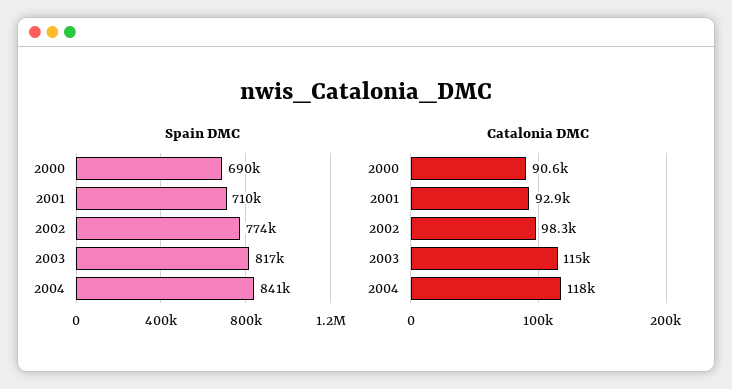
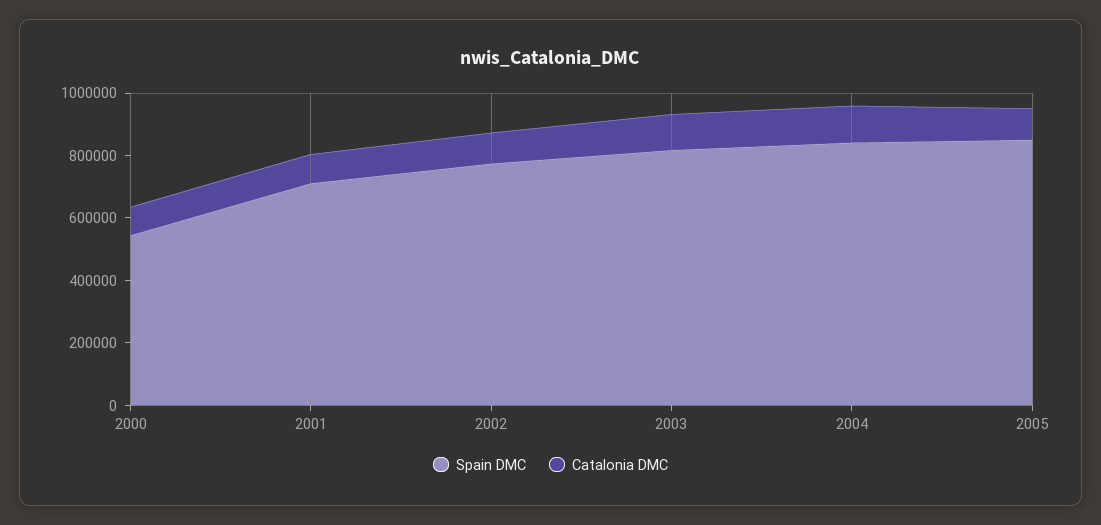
Spain DMC, 2000: 690000 -> 550000
Spain DMC, 2005: none -> 850000
Catalonia DMC, 2005: none -> 100000

